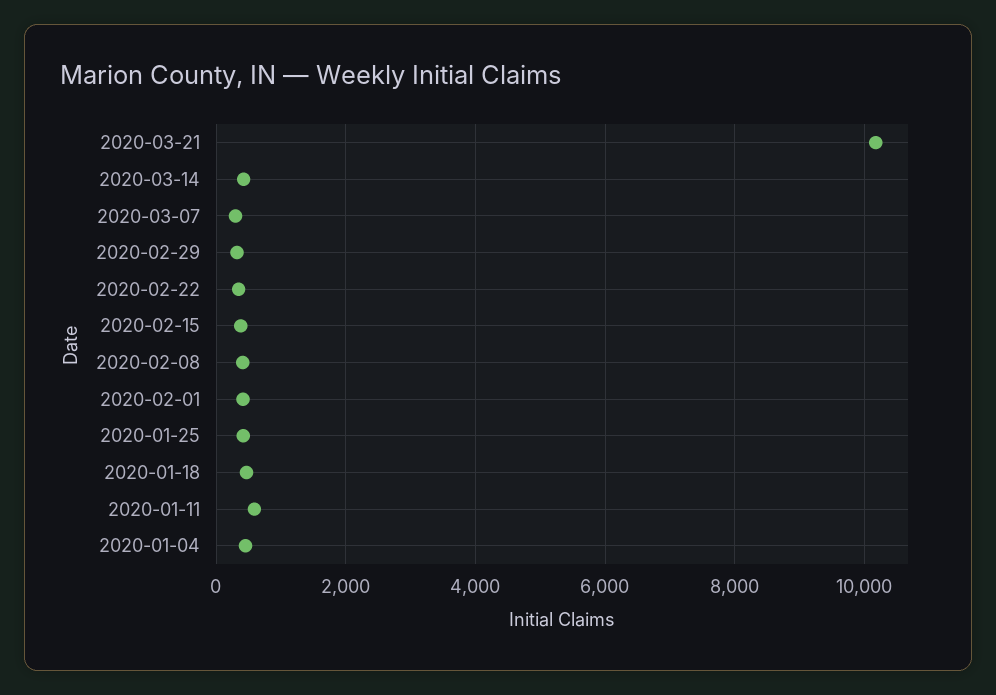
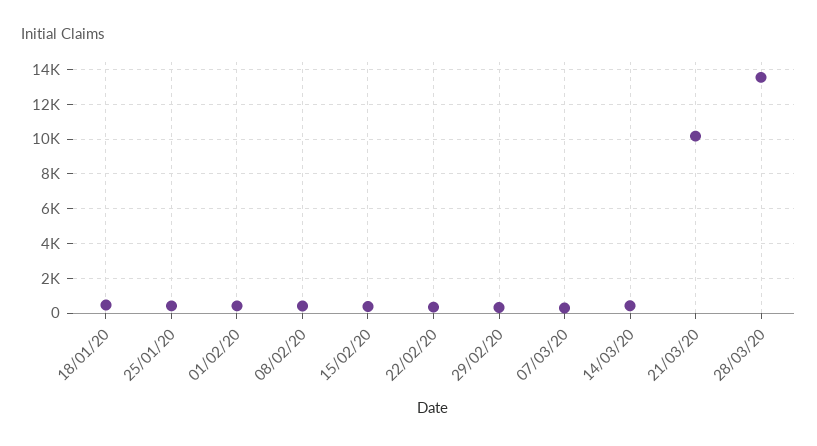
2020-01-11: 600 -> none
2020-01-04: 400 -> none
28/03/20: none -> 13500

